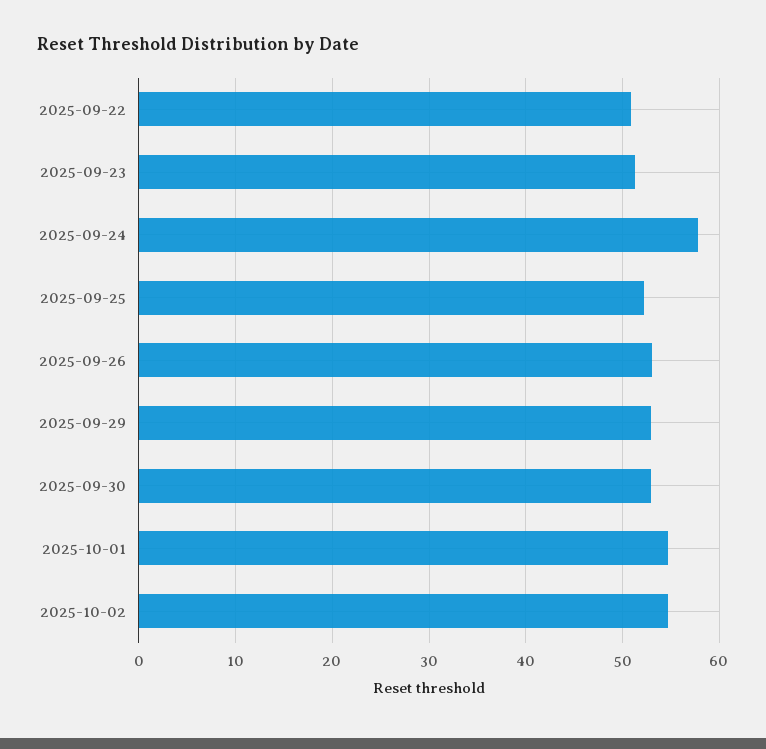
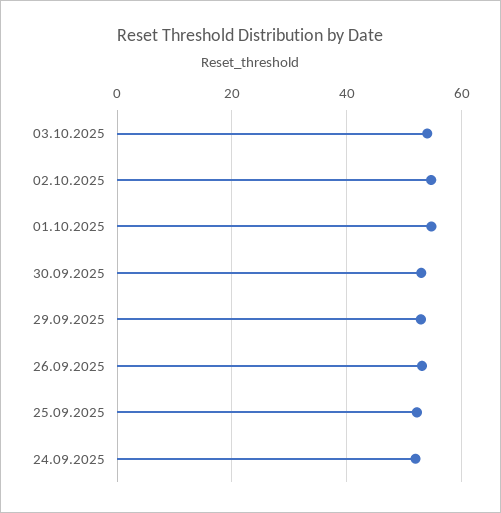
2025-09-22: 51 -> none
2025-09-23: 51 -> none
2025-09-24: 58 -> 52
03.10.2025: none -> 54

